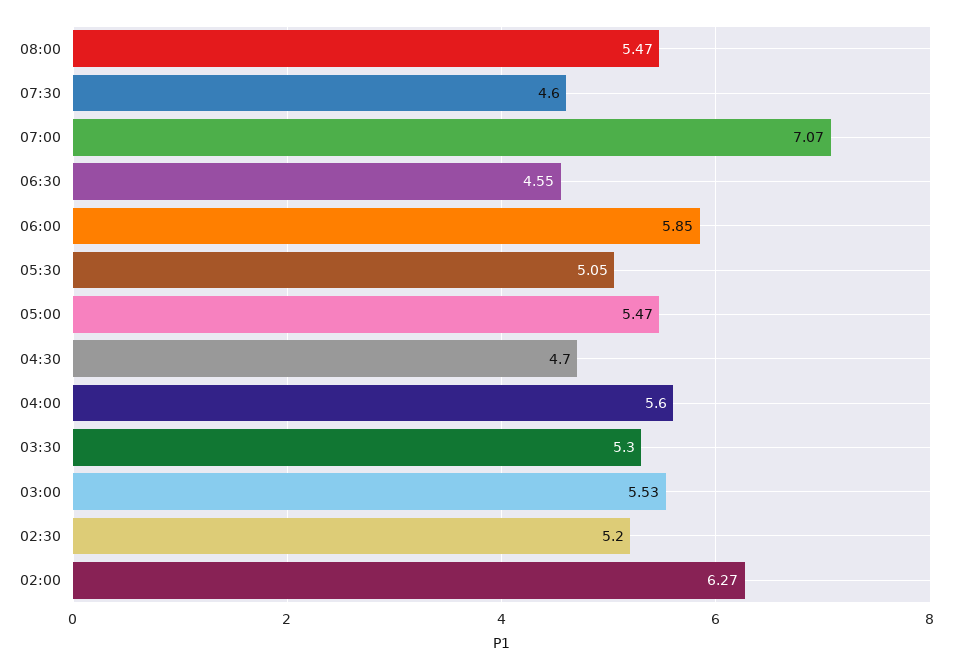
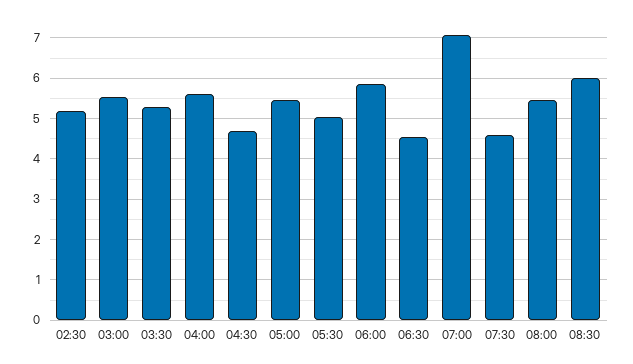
02:00: 6.27 -> none
08:30: none -> 6

